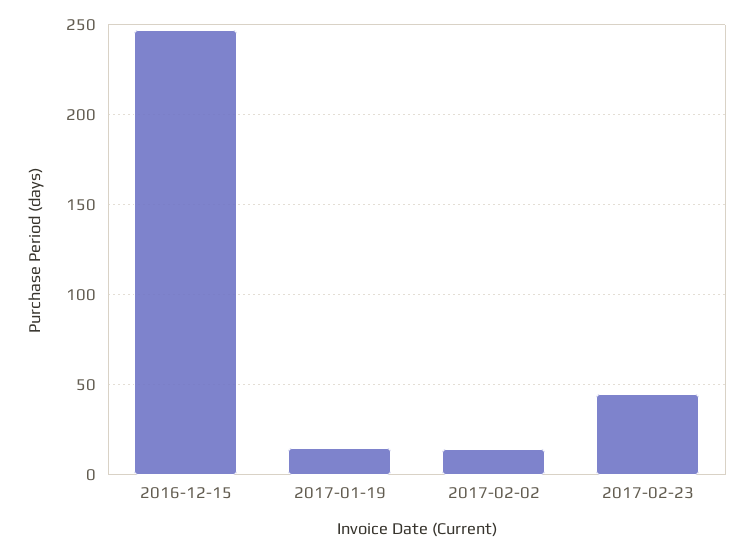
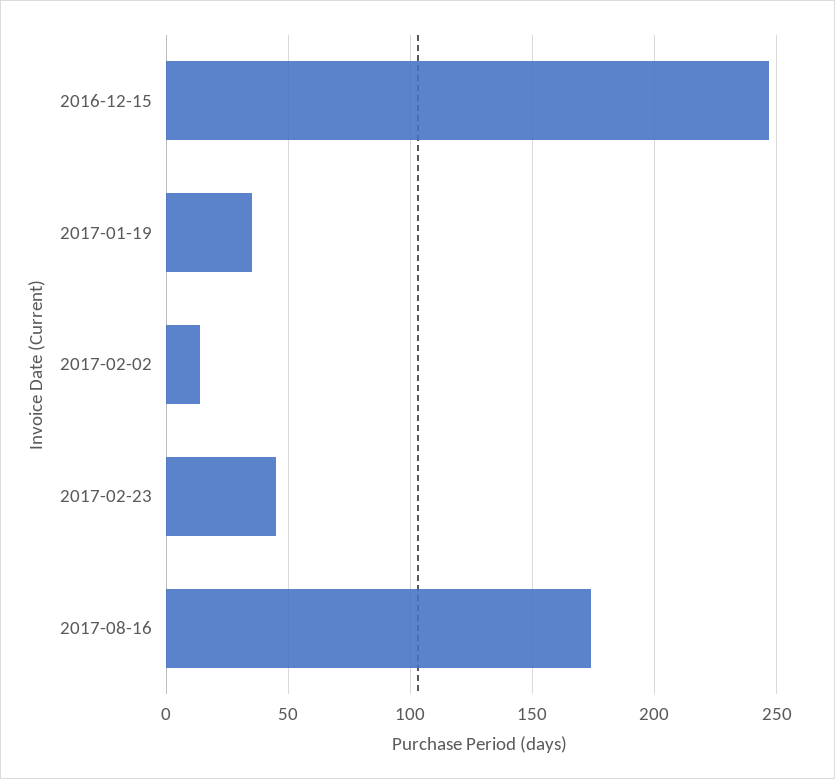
2017-01-19: 15 -> 35
2017-08-16: none -> 175

